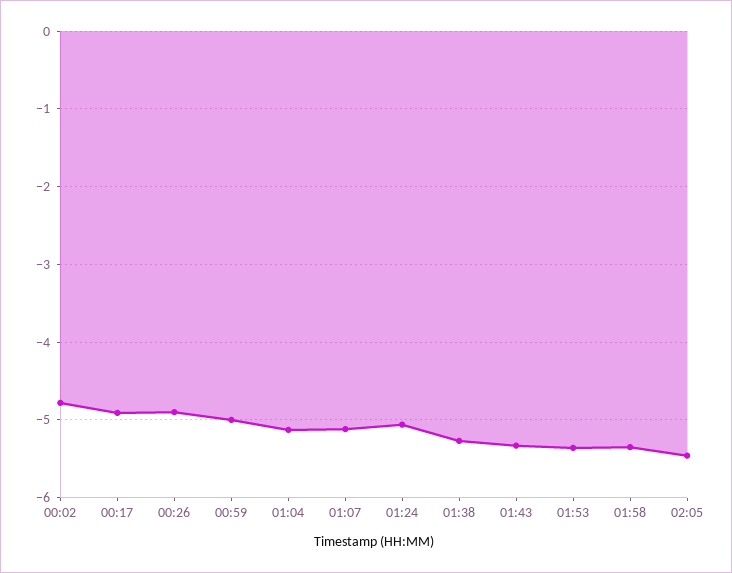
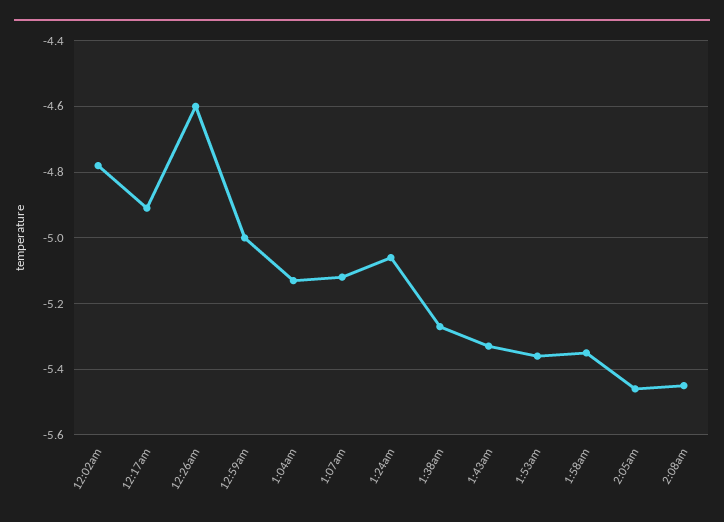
00:26: -4.9 -> -4.6
2:08am: none -> -5.45

